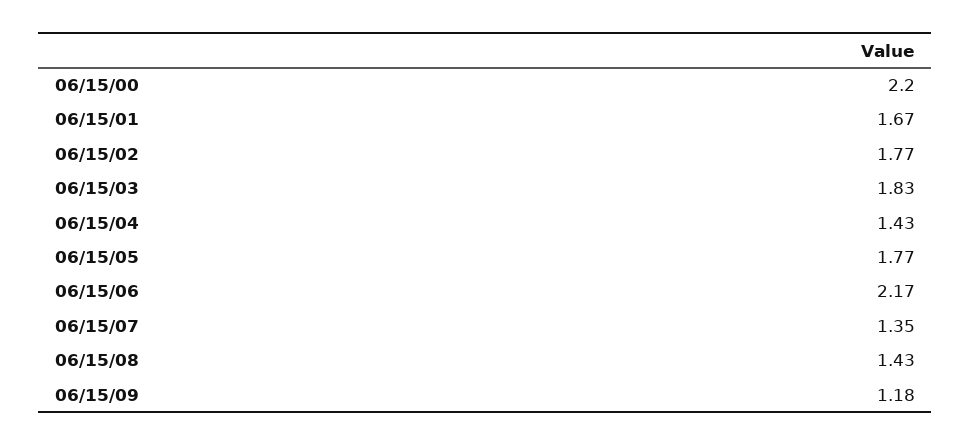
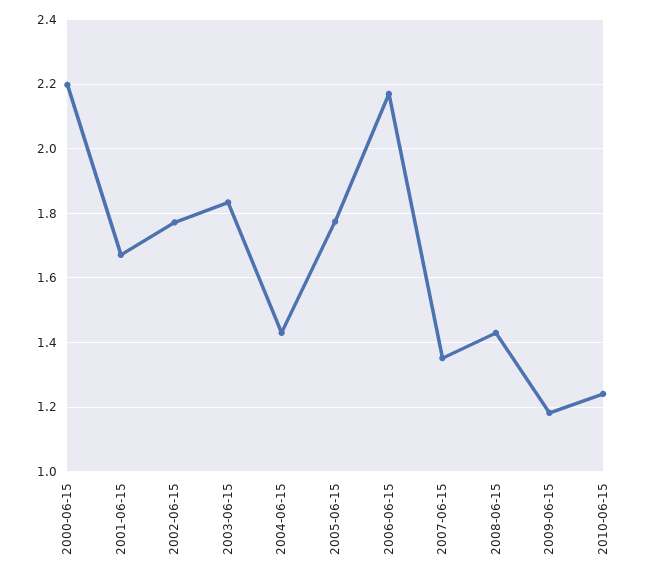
2010-06-15: none -> 1.24

